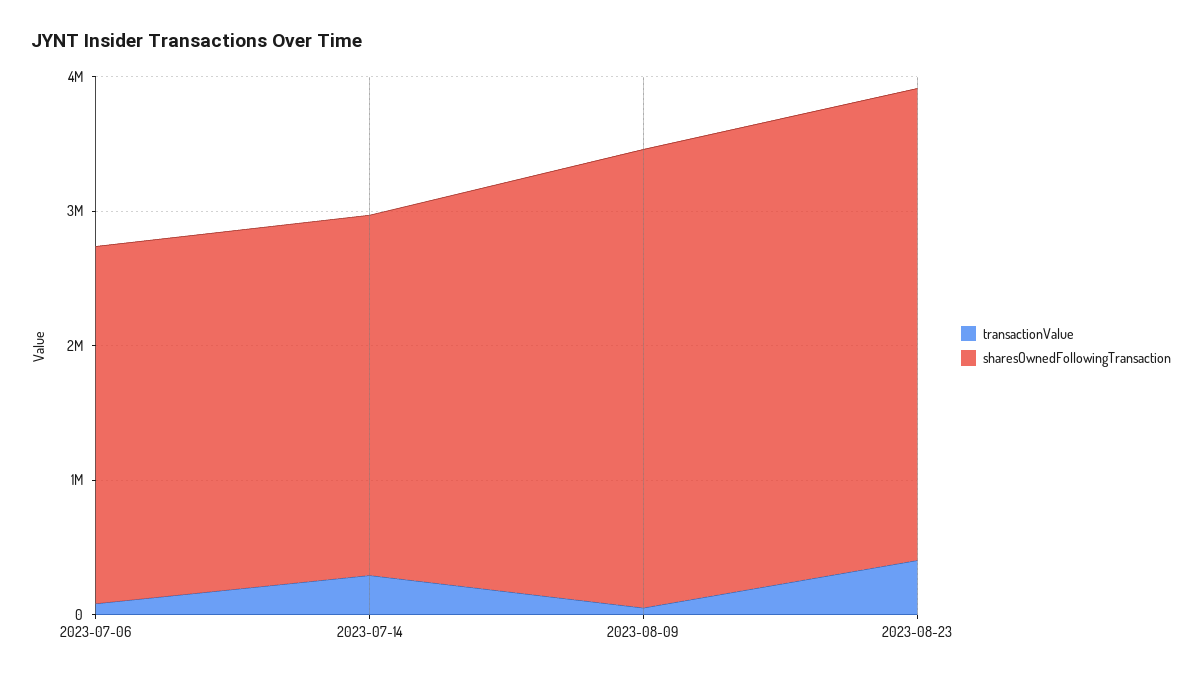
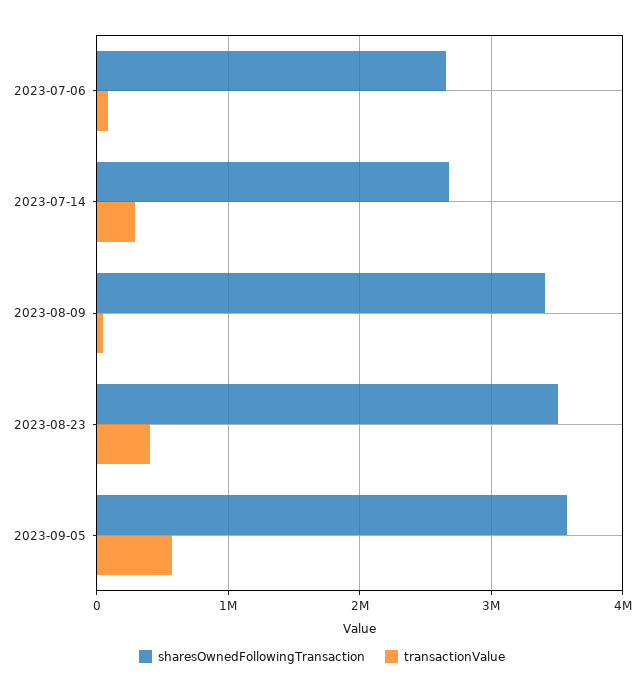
sharesOwnedFollowingTransaction, 2023-09-05: none -> 3600000
transactionValue, 2023-09-05: none -> 600000

